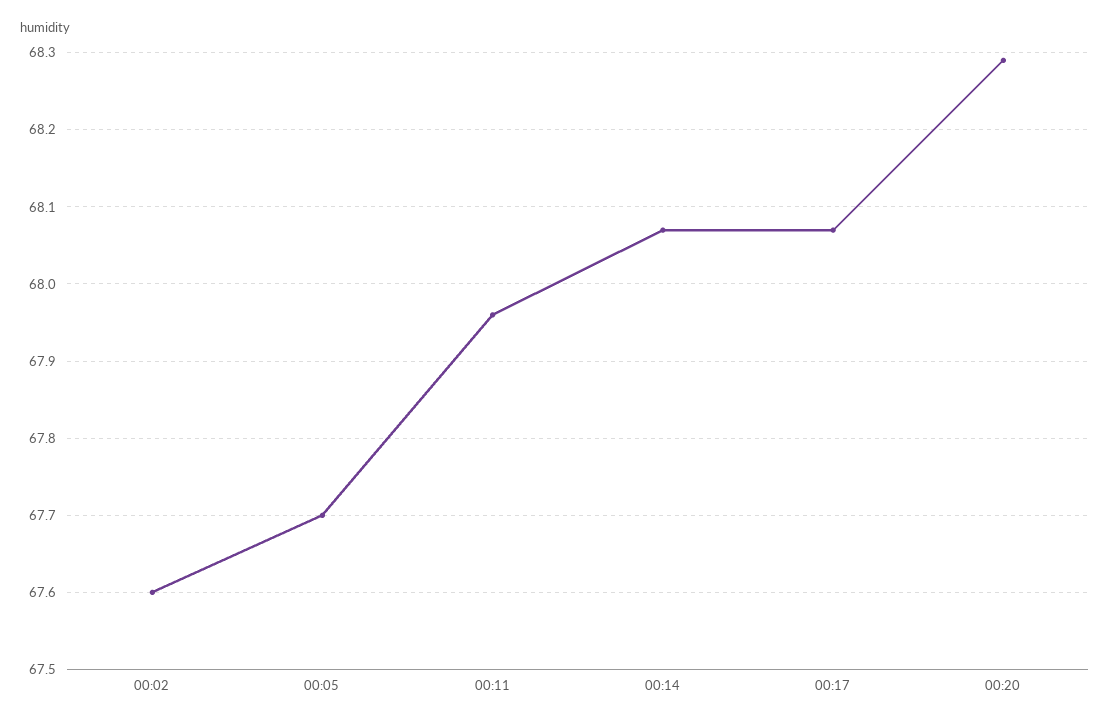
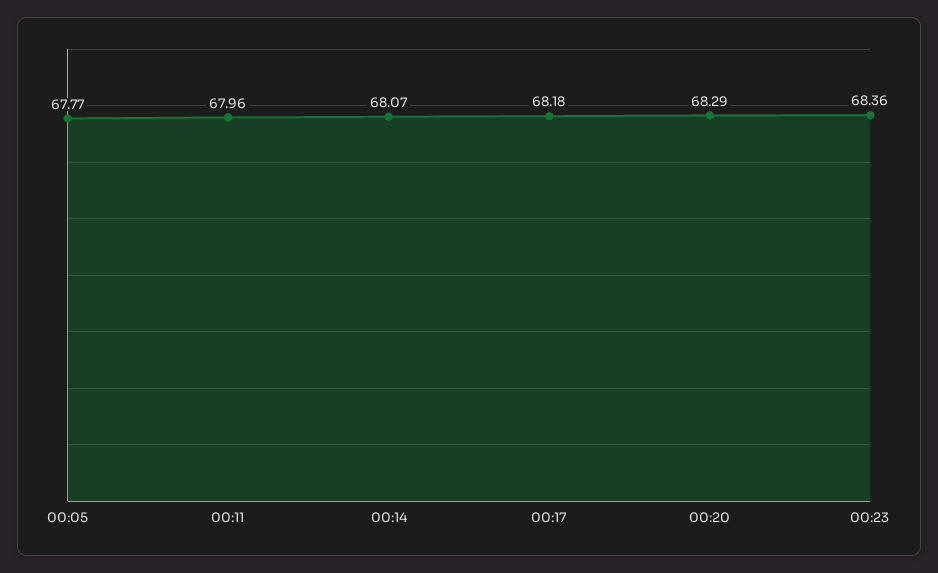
00:02: 67.6 -> none
00:05: 67.7 -> 67.77
00:17: 68.07 -> 68.18
00:23: none -> 68.36

